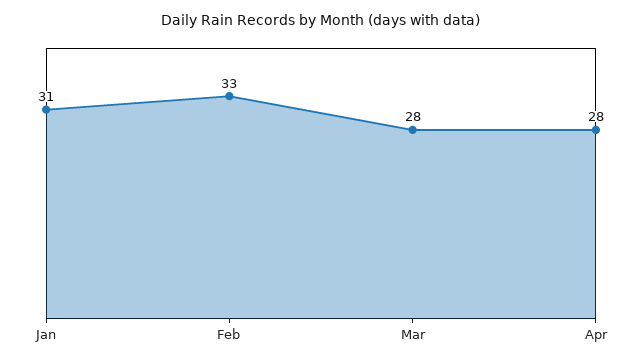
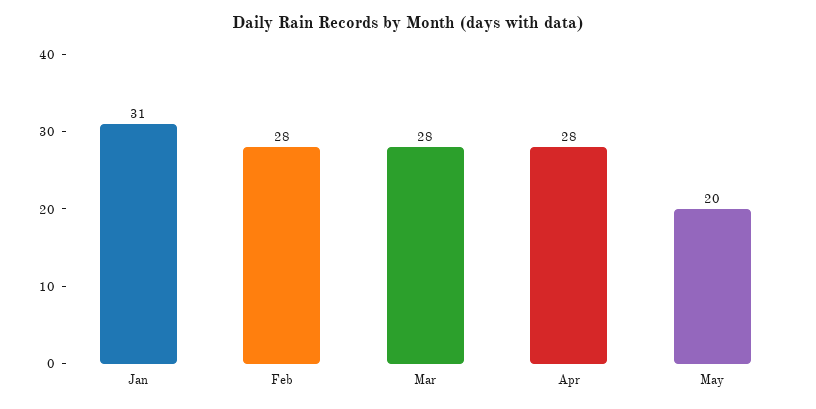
Feb: 33 -> 28
May: none -> 20

